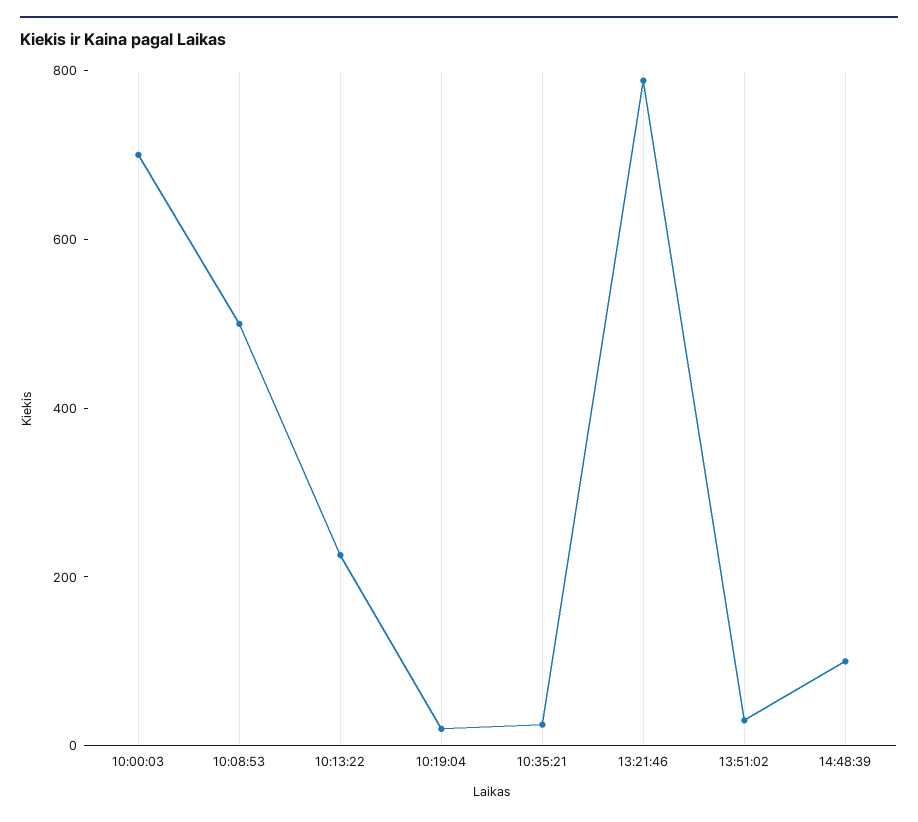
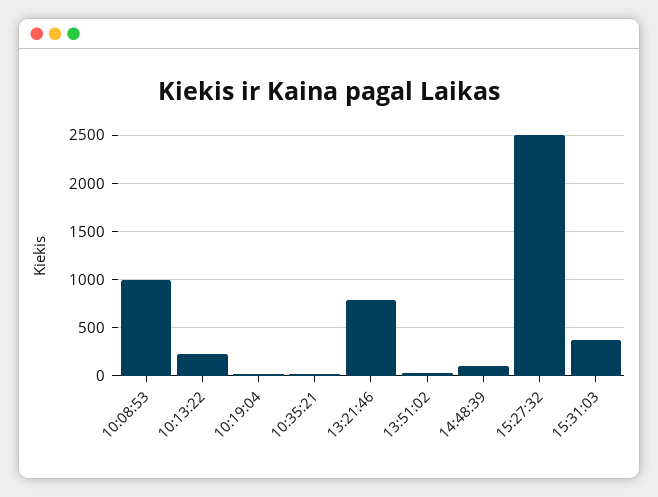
10:00:03: 700 -> none
10:08:53: 500 -> 1000
15:27:32: none -> 2500
15:31:03: none -> 400

